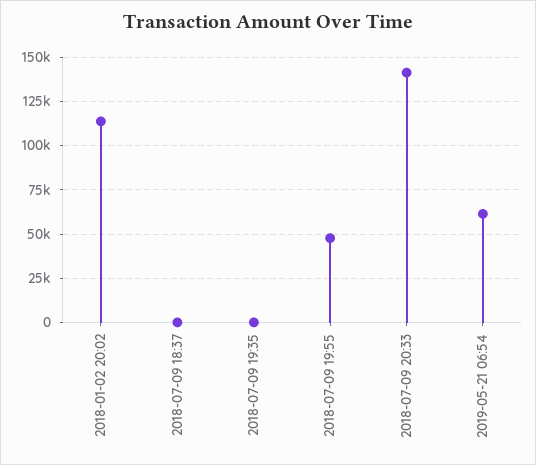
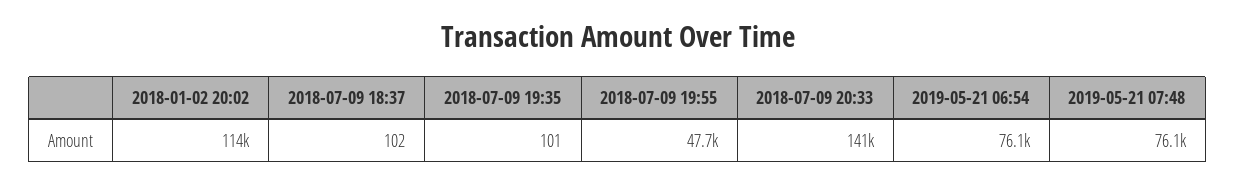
2019-05-21 06:54: 60000 -> 76100
2019-05-21 07:48: none -> 76100

